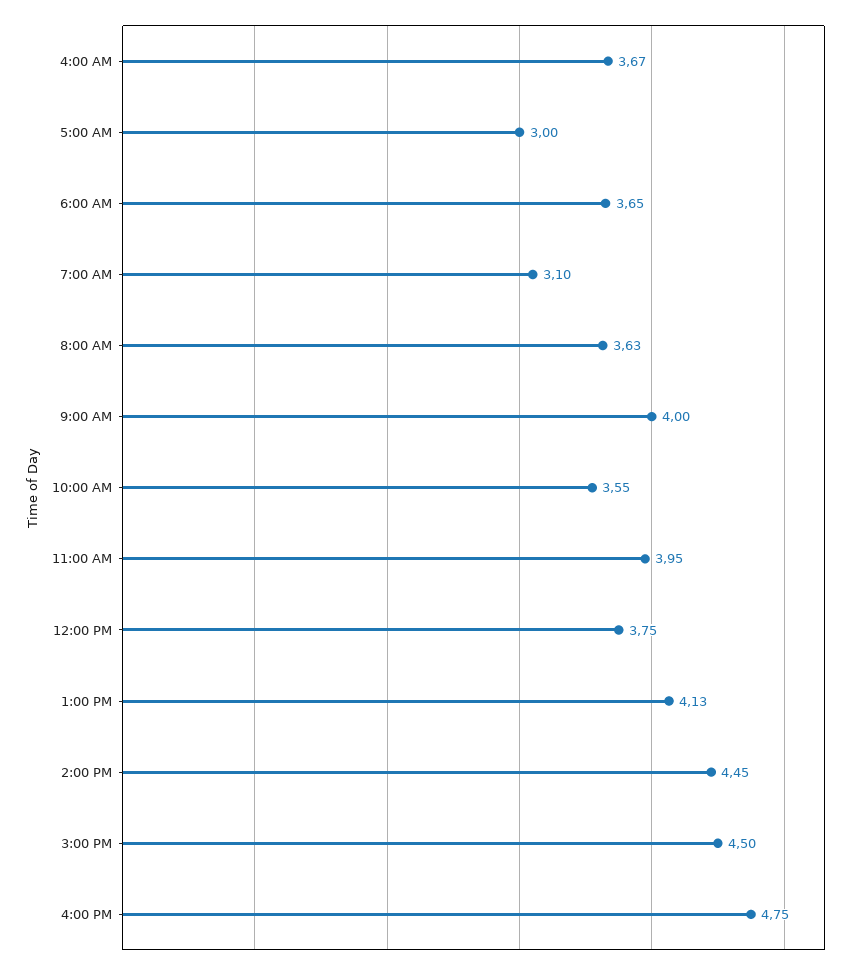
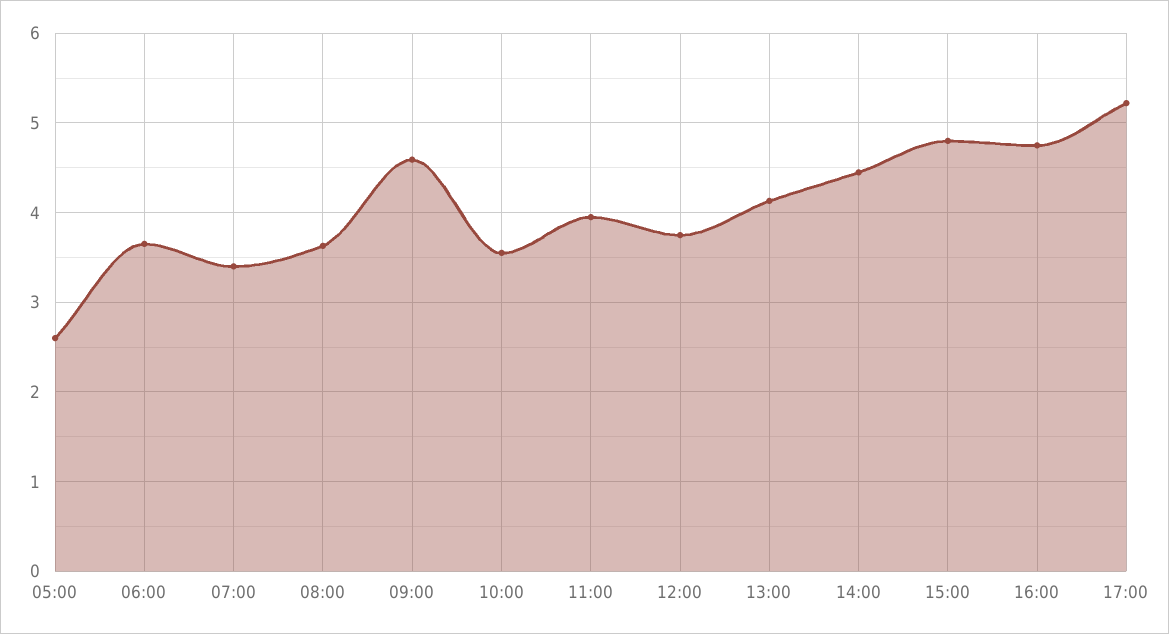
4:00 AM: 3.67 -> none
5:00 AM: 3 -> 2.6
7:00 AM: 3.1 -> 3.4
9:00 AM: 4 -> 4.6
3:00 PM: 4.5 -> 4.8
17:00: none -> 5.2

